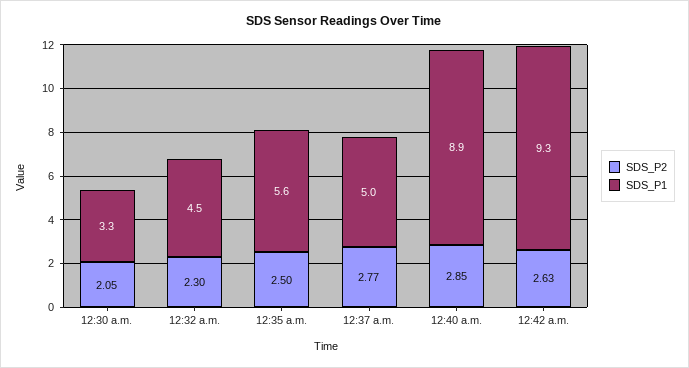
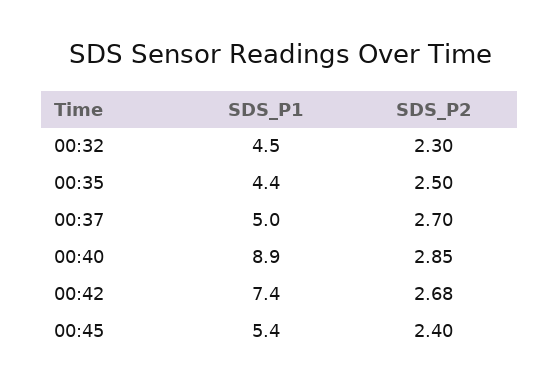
SDS_P2, 12:30 a.m.: 2.05 -> none
SDS_P1, 12:30 a.m.: 3.3 -> none
SDS_P1, 12:35 a.m.: 5.6 -> 4.4
SDS_P2, 12:37 a.m.: 2.77 -> 2.7
SDS_P2, 12:42 a.m.: 2.63 -> 2.68
SDS_P1, 12:42 a.m.: 9.3 -> 7.4
SDS_P1, 00:45: none -> 5.4
SDS_P2, 00:45: none -> 2.4

